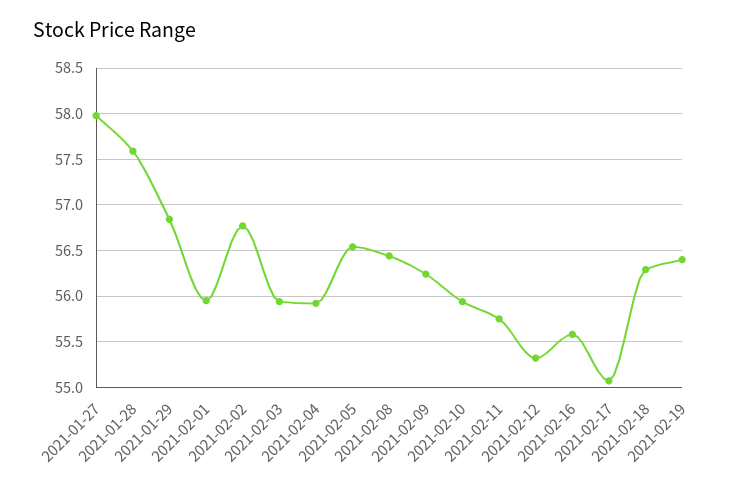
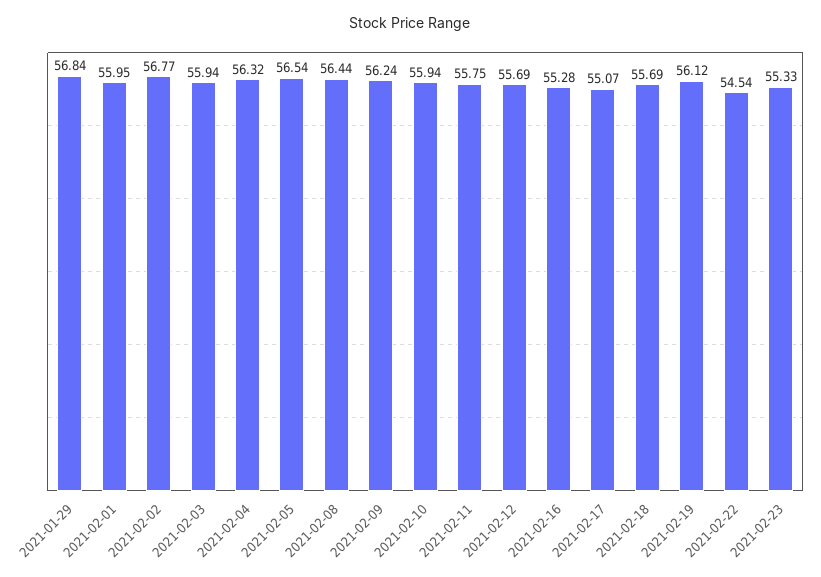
2021-01-27: 58 -> none
2021-01-28: 57.6 -> none
2021-02-04: 55.9 -> 56.32
2021-02-12: 55.3 -> 55.69
2021-02-16: 55.6 -> 55.28
2021-02-18: 56.3 -> 55.69
2021-02-19: 56.4 -> 56.12
2021-02-22: none -> 54.54
2021-02-23: none -> 55.33

